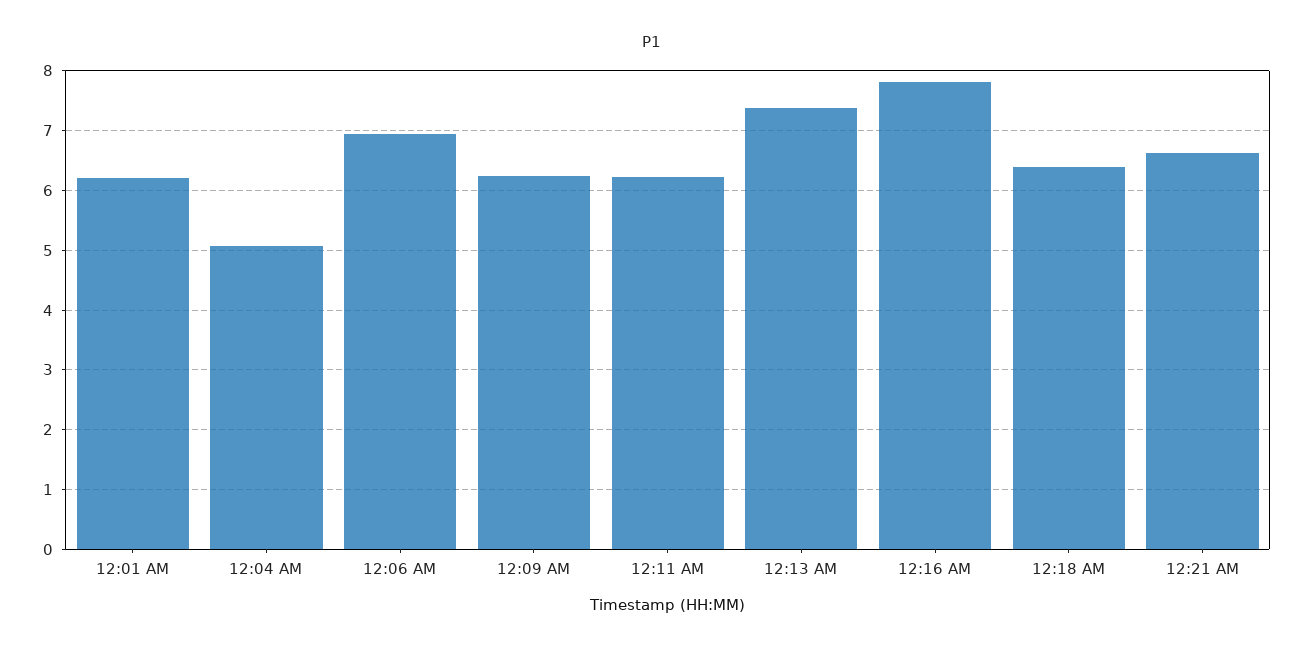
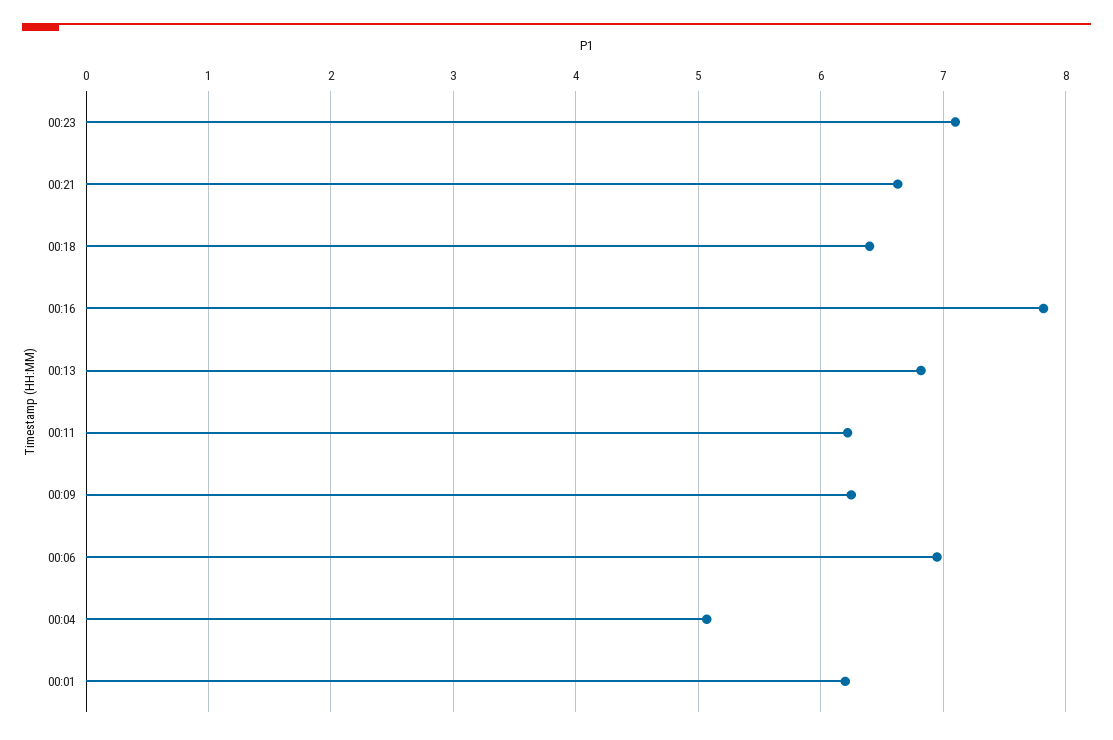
12:13 AM: 7.4 -> 6.8
00:23: none -> 7.1

